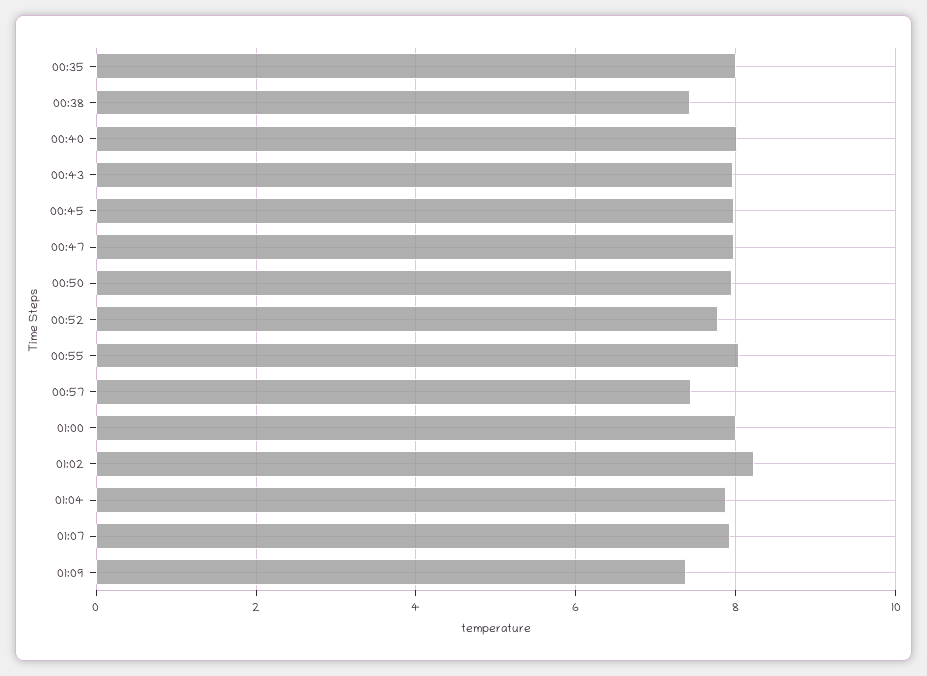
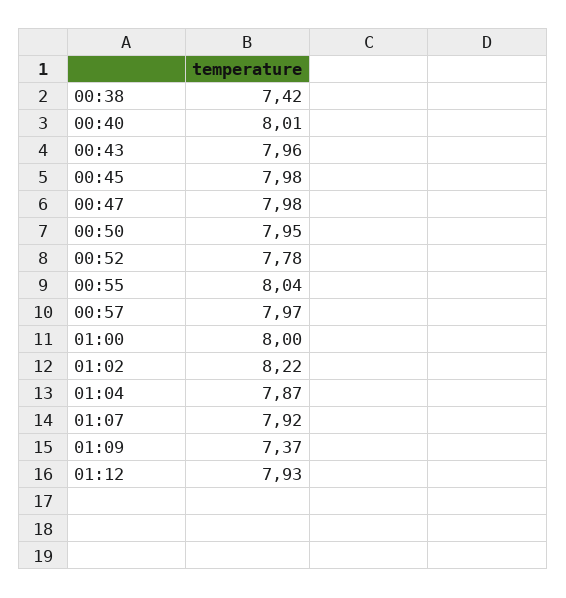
00:35: 8 -> none
00:57: 7.4 -> 7.97
01:12: none -> 7.93

